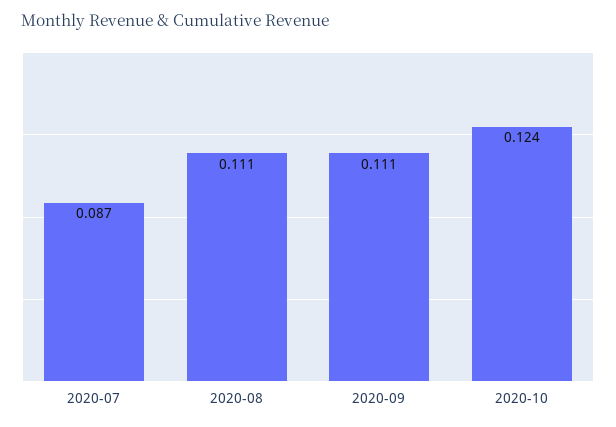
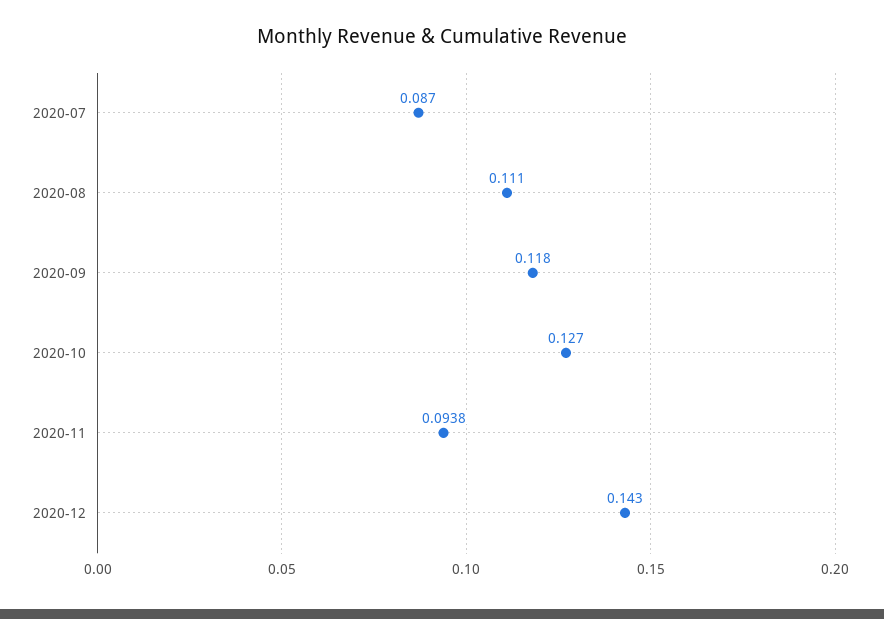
2020-09: 0.111 -> 0.118
2020-10: 0.124 -> 0.127
2020-11: none -> 0.0938
2020-12: none -> 0.143

